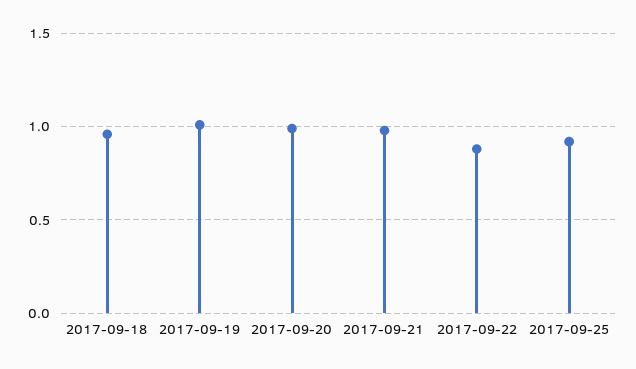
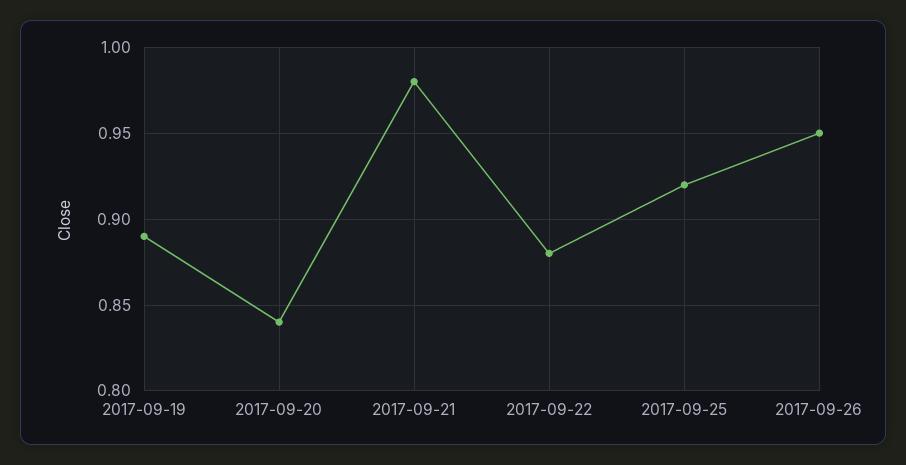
2017-09-18: 0.95 -> none
2017-09-19: 1 -> 0.89
2017-09-20: 1 -> 0.84
2017-09-26: none -> 0.95

